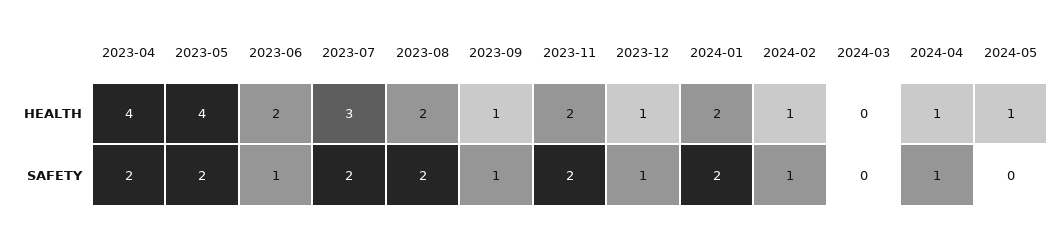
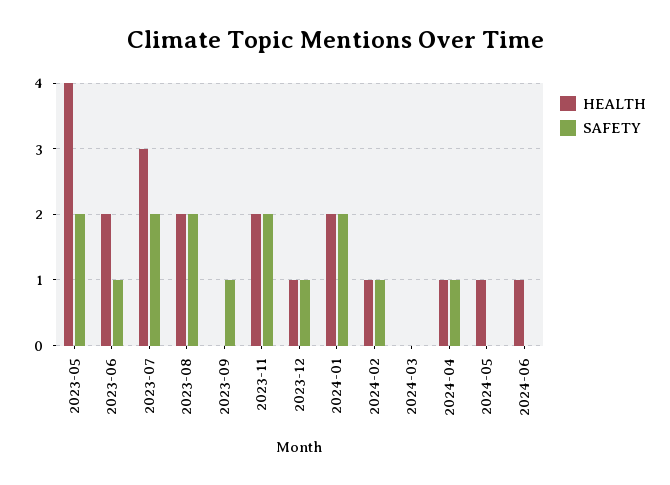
HEALTH, 2023-04: 4 -> none
HEALTH, 2023-09: 1 -> 0
SAFETY, 2023-04: 2 -> none
HEALTH, 2024-06: none -> 1
SAFETY, 2024-06: none -> 0

